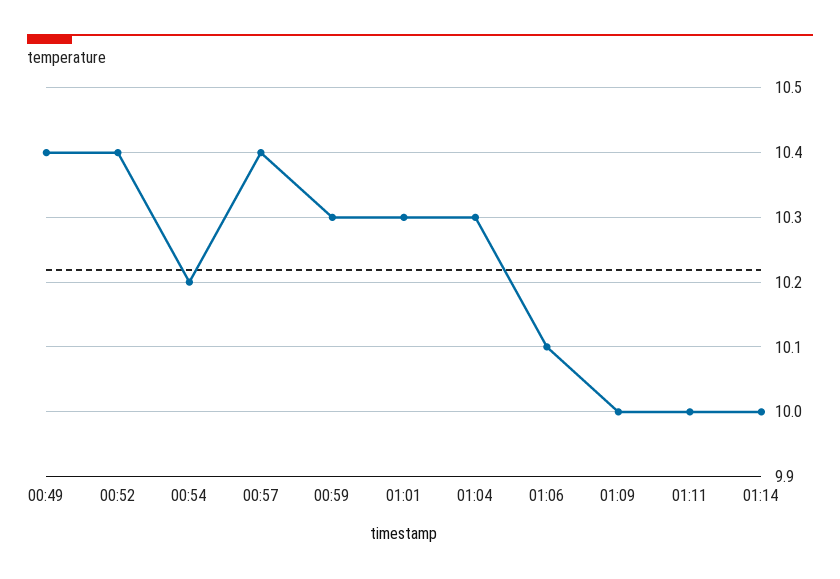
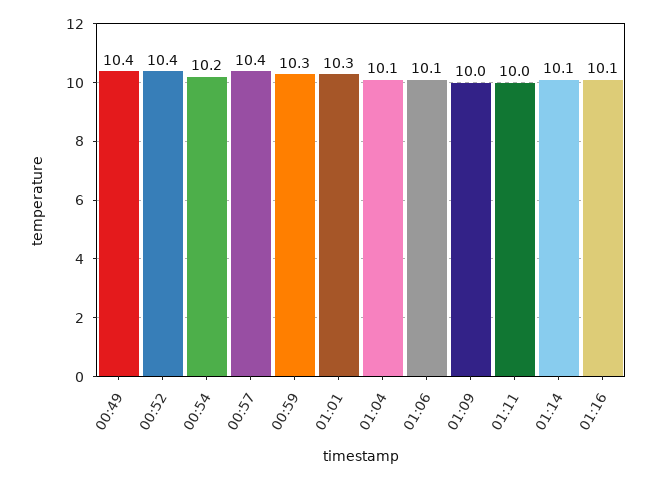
01:04: 10.3 -> 10.1
01:14: 10 -> 10.1
01:16: none -> 10.1

